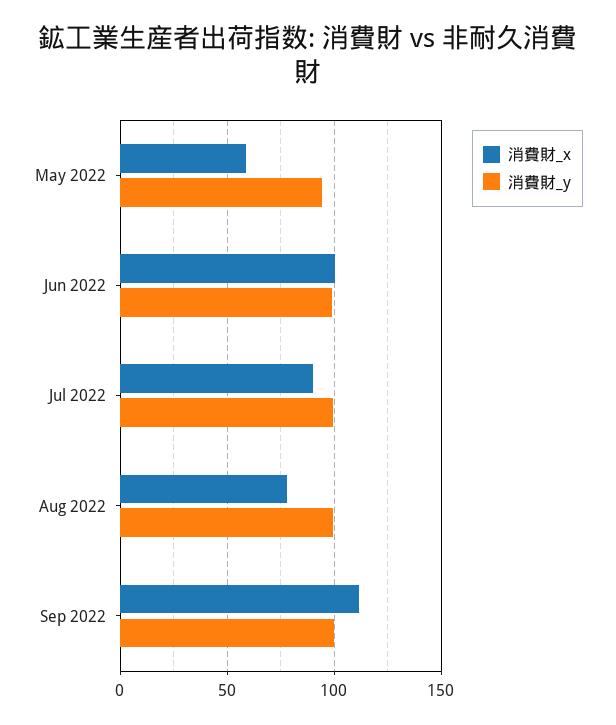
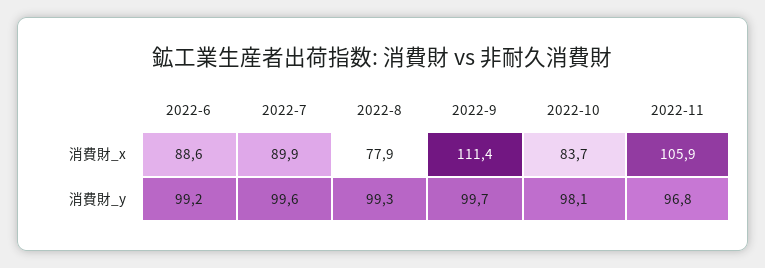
消費財_x, May 2022: 60 -> none
消費財_y, May 2022: 95 -> none
消費財_x, Jun 2022: 100 -> 88.6
消費財_x, 2022-10: none -> 83.7
消費財_x, 2022-11: none -> 105.9
消費財_y, 2022-10: none -> 98.1
消費財_y, 2022-11: none -> 96.8

